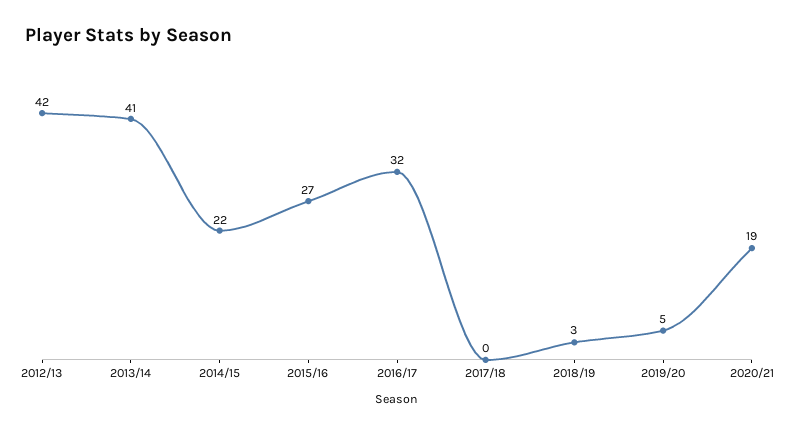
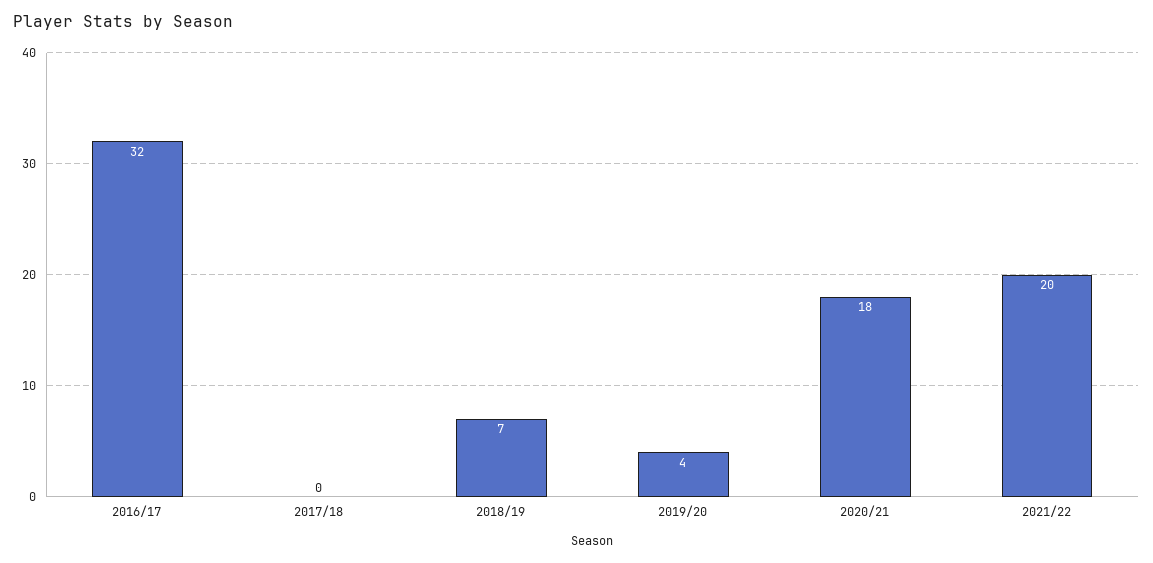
2012/13: 42 -> none
2013/14: 41 -> none
2014/15: 22 -> none
2015/16: 27 -> none
2018/19: 3 -> 7
2019/20: 5 -> 4
2020/21: 19 -> 18
2021/22: none -> 20

